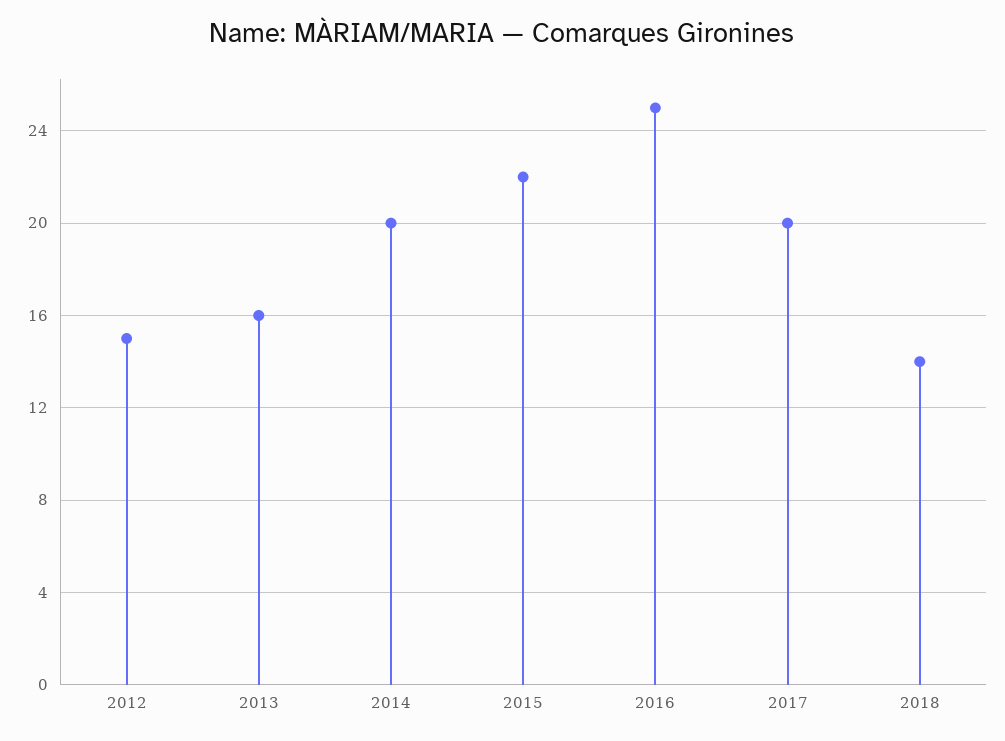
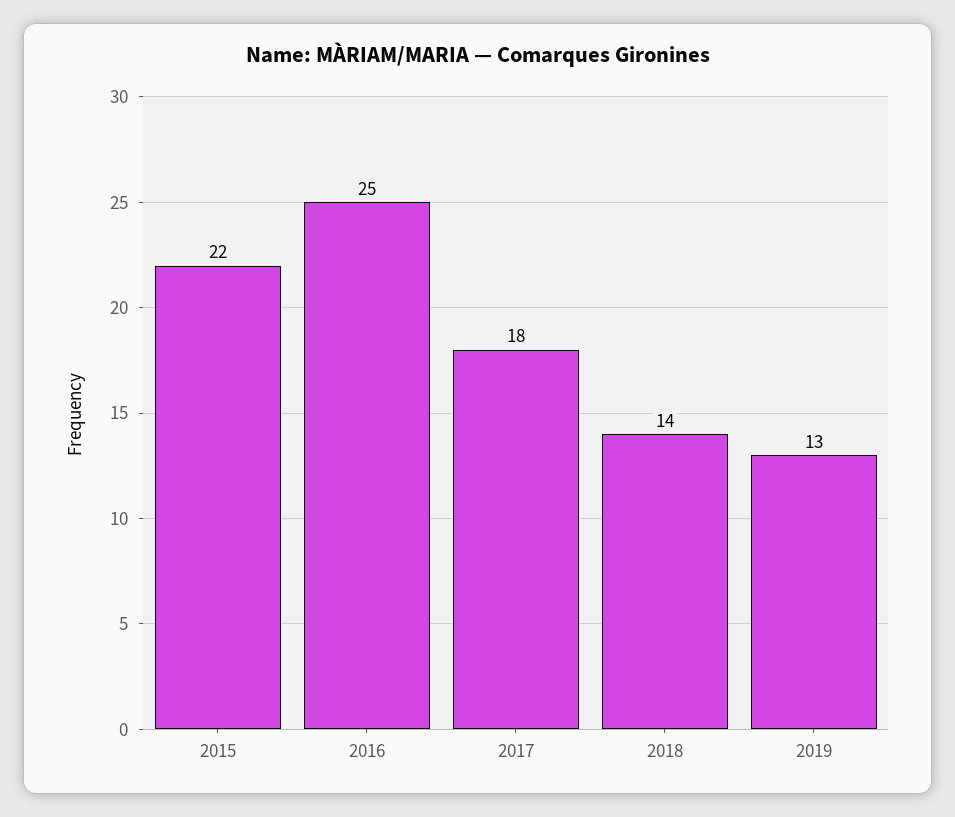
2012: 15 -> none
2013: 16 -> none
2014: 20 -> none
2017: 20 -> 18
2019: none -> 13

